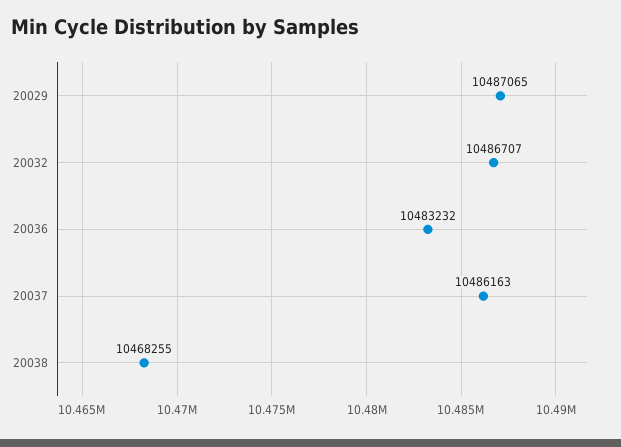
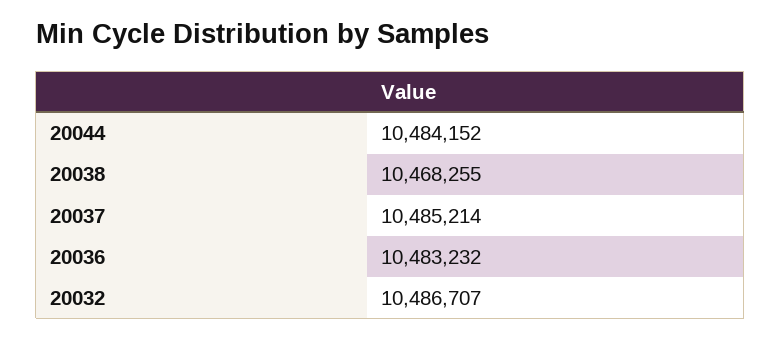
20029: 10487065 -> none
20037: 10486163 -> 10485214
20044: none -> 10484152

